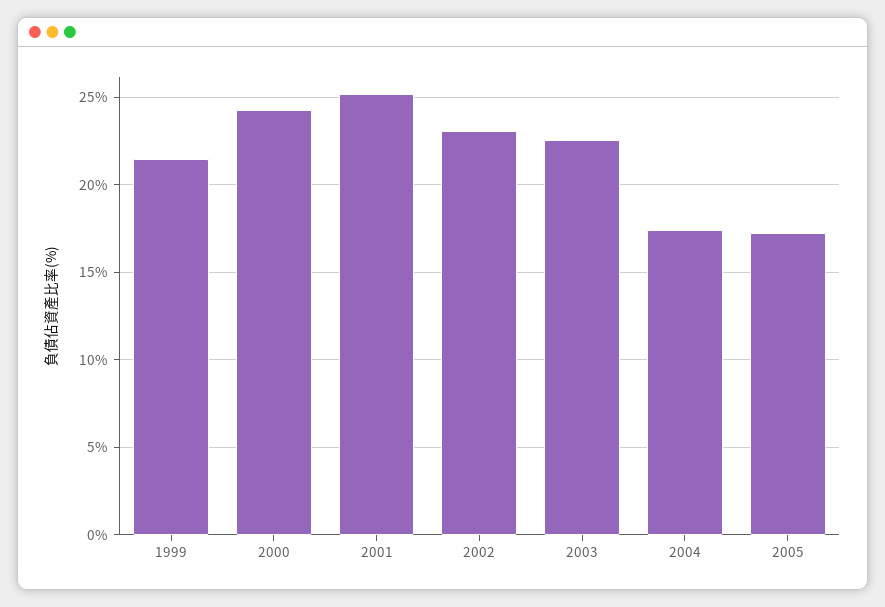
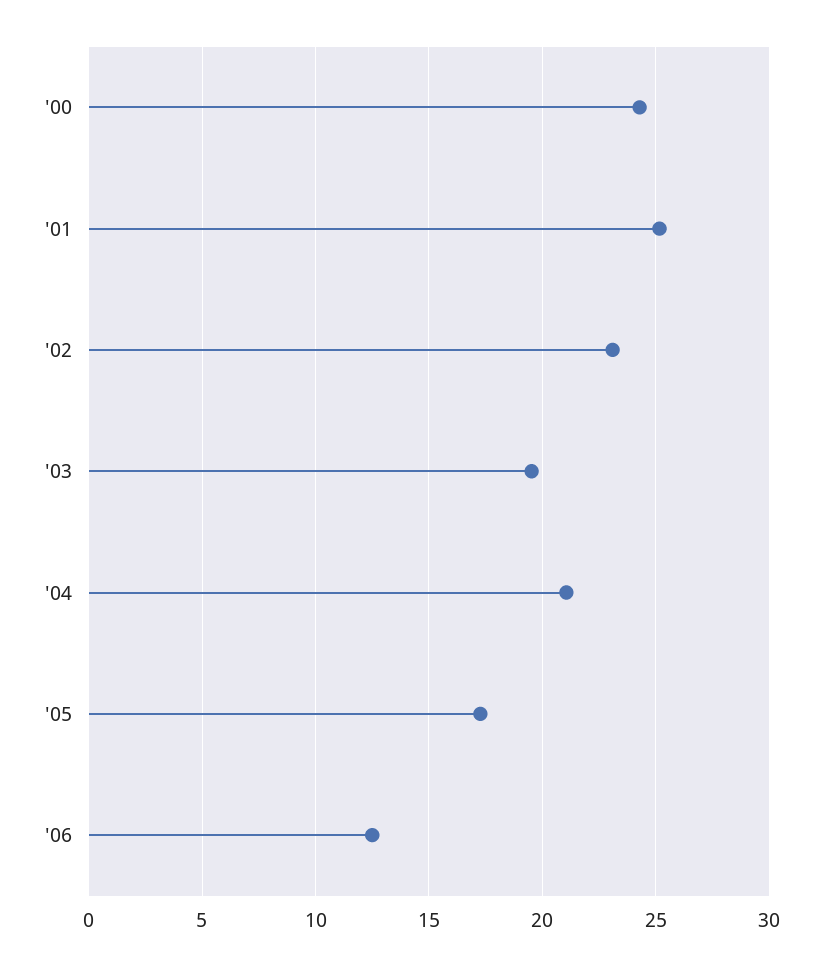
1999: 21.5 -> none
2003: 22.5 -> 19.5
2004: 17.5 -> 21
'06: none -> 12.5

